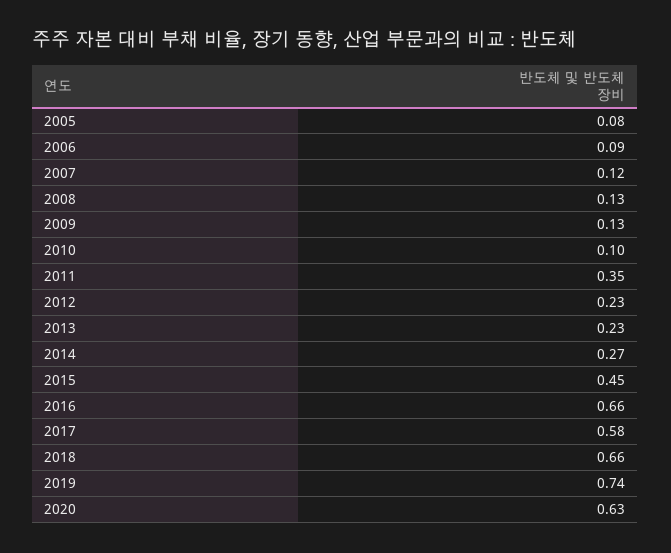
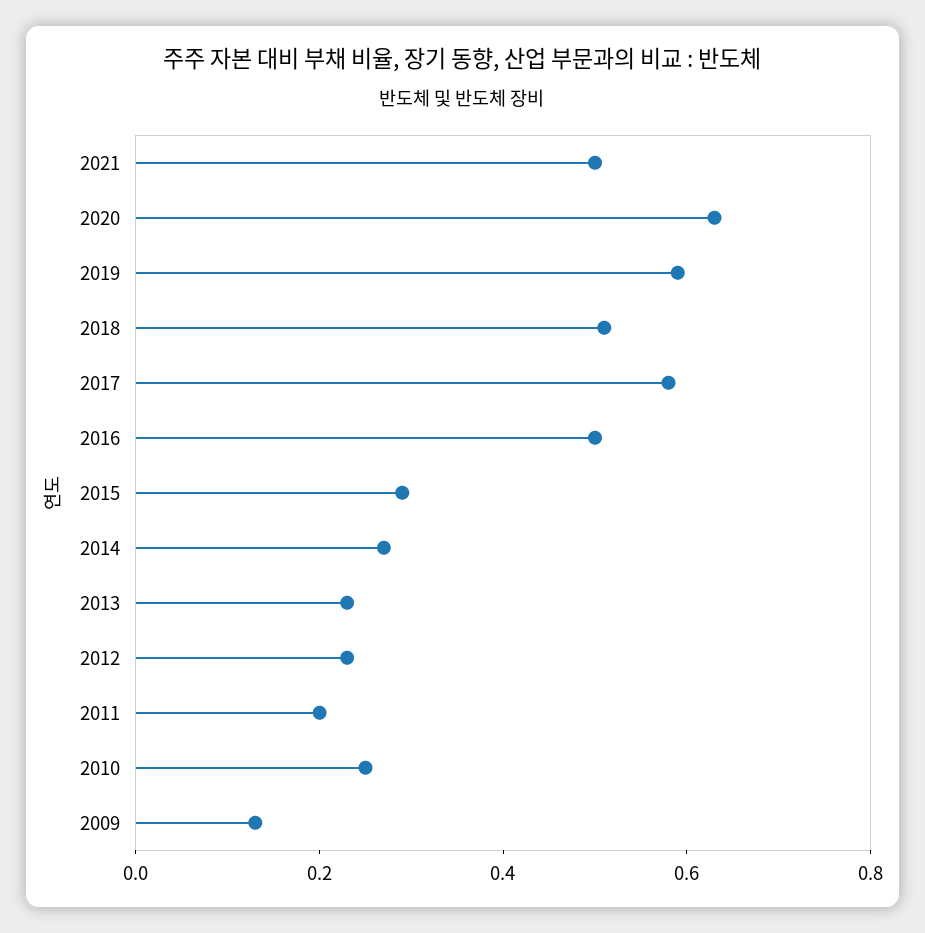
2005: 0.08 -> none
2006: 0.09 -> none
2007: 0.12 -> none
2008: 0.13 -> none
2010: 0.1 -> 0.25
2011: 0.35 -> 0.2
2015: 0.45 -> 0.3
2016: 0.66 -> 0.5
2018: 0.66 -> 0.5
2019: 0.74 -> 0.6
2021: none -> 0.5

